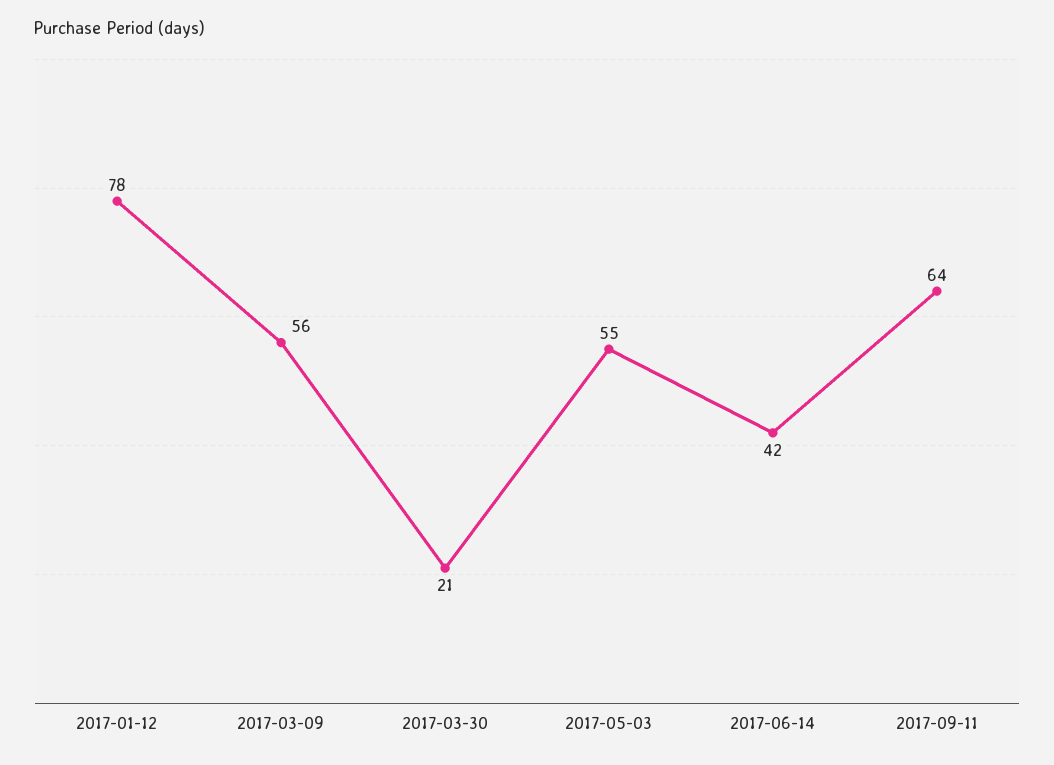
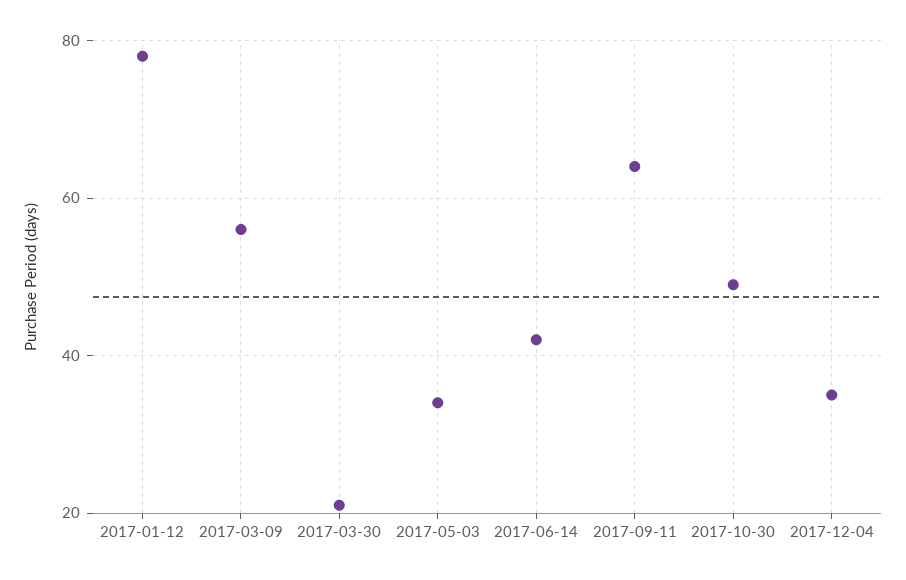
2017-05-03: 55 -> 35
2017-10-30: none -> 50
2017-12-04: none -> 35

